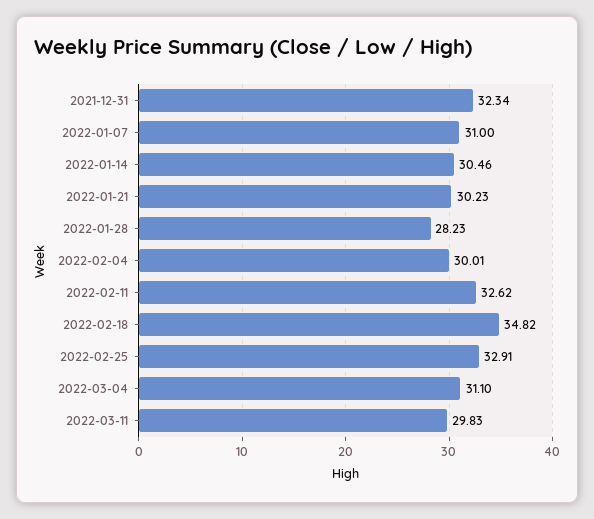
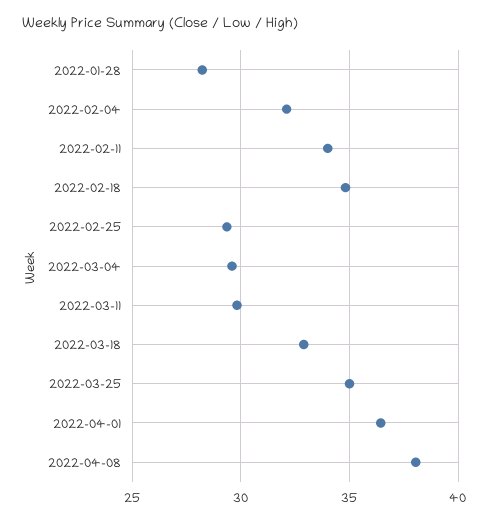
2021-12-31: 32.34 -> none
2022-01-07: 31 -> none
2022-01-14: 30.46 -> none
2022-01-21: 30.23 -> none
2022-02-04: 30.01 -> 32
2022-02-11: 32.62 -> 34
2022-02-25: 32.91 -> 29.5
2022-03-04: 31.1 -> 29.5
2022-03-18: none -> 33
2022-03-25: none -> 35
2022-04-01: none -> 36.5
2022-04-08: none -> 38

